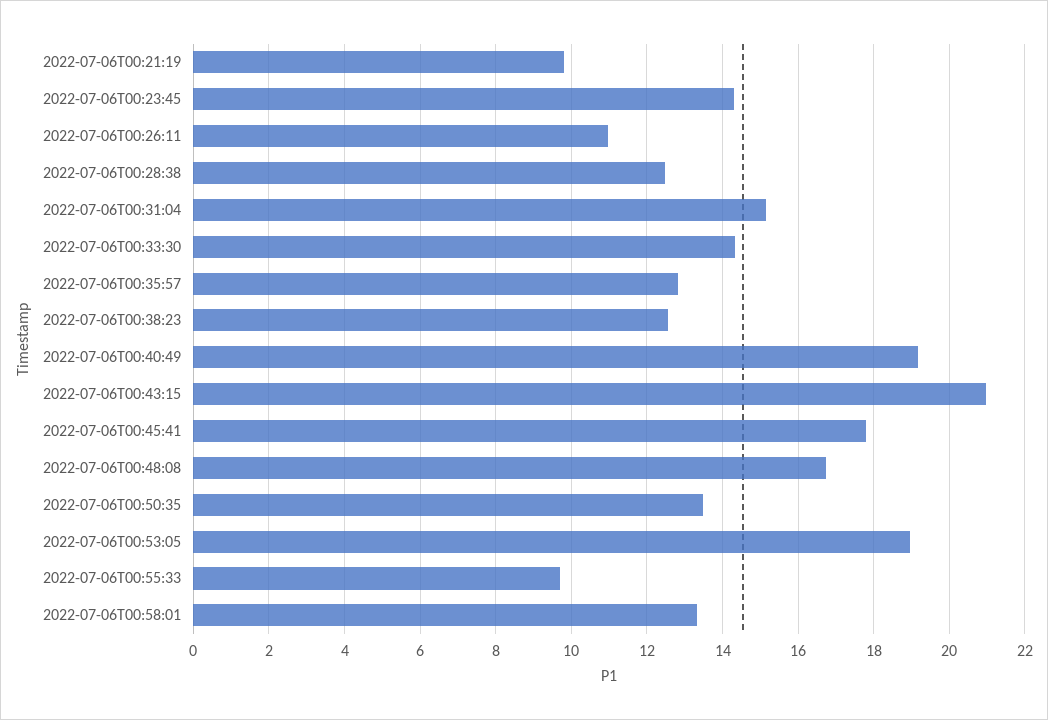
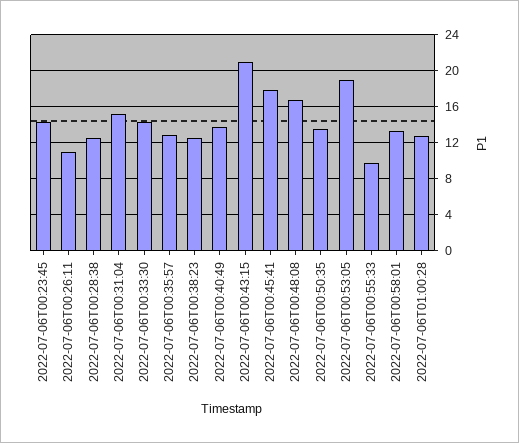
2022-07-06T00:21:19: 9.8 -> none
2022-07-06T00:40:49: 19.2 -> 14
2022-07-06T01:00:28: none -> 13

